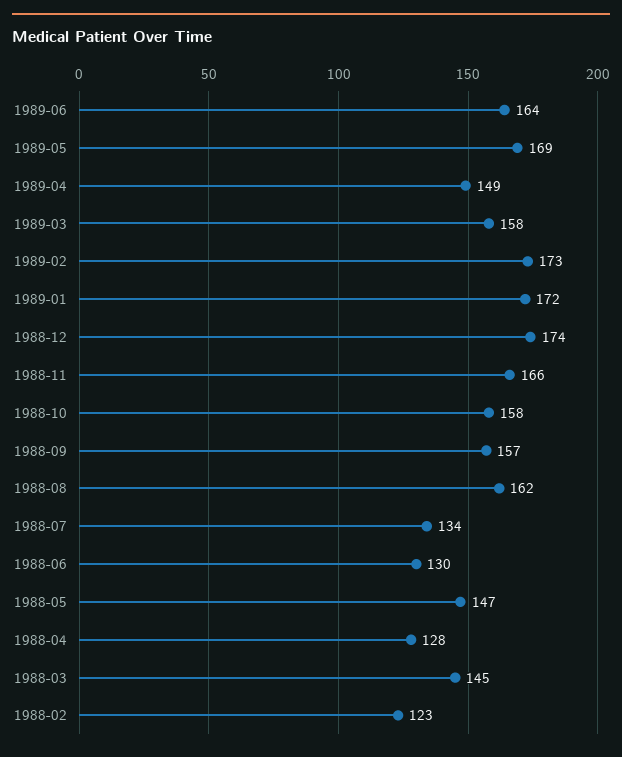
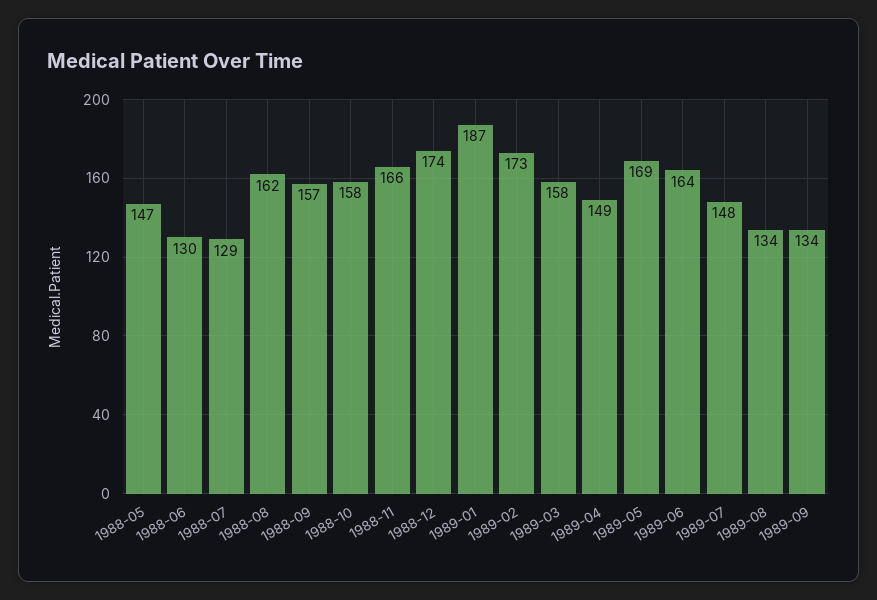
1989-01: 172 -> 187
1988-07: 134 -> 129
1988-04: 128 -> none
1988-03: 145 -> none
1988-02: 123 -> none
1989-07: none -> 148
1989-08: none -> 134
1989-09: none -> 134

